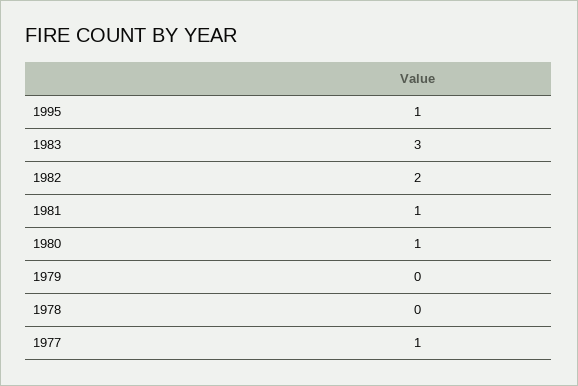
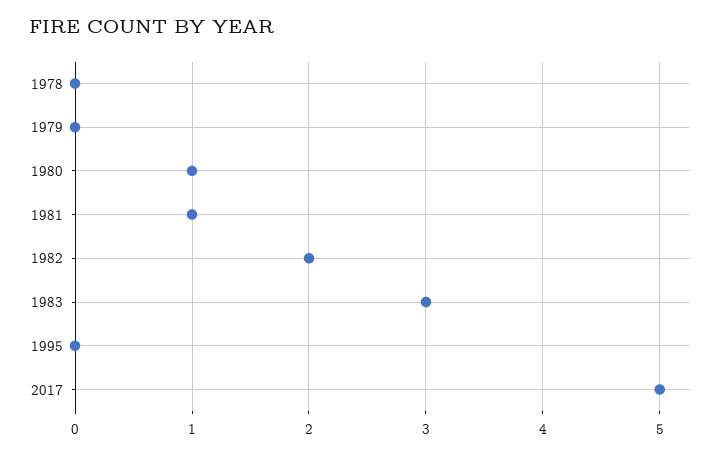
1995: 1 -> 0
1977: 1 -> none
2017: none -> 5

